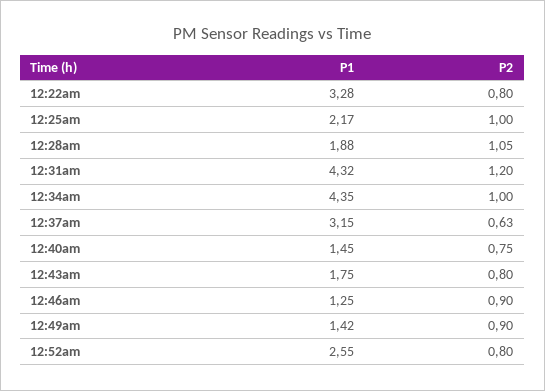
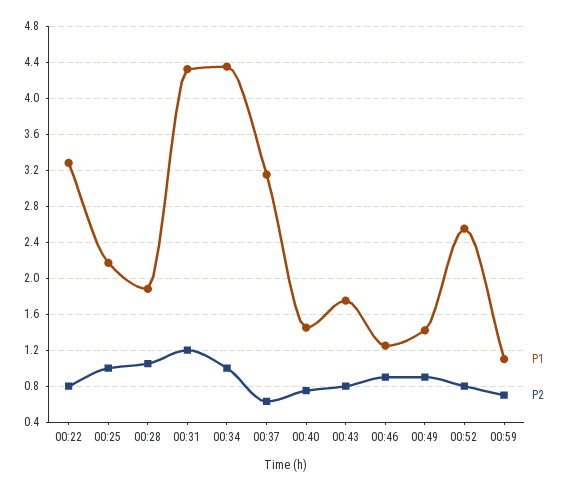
P1, 00:59: none -> 1.1
P2, 00:59: none -> 0.7

